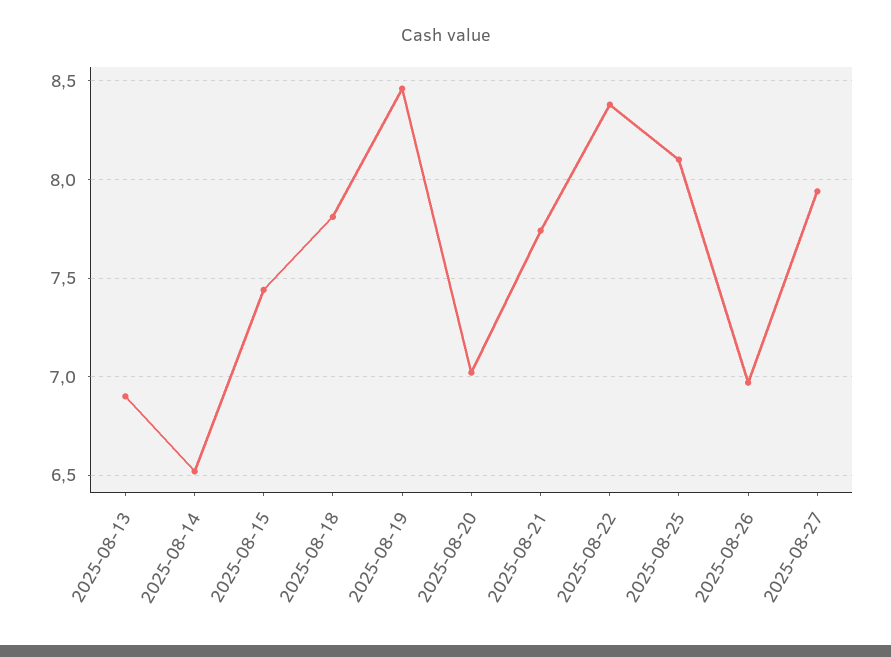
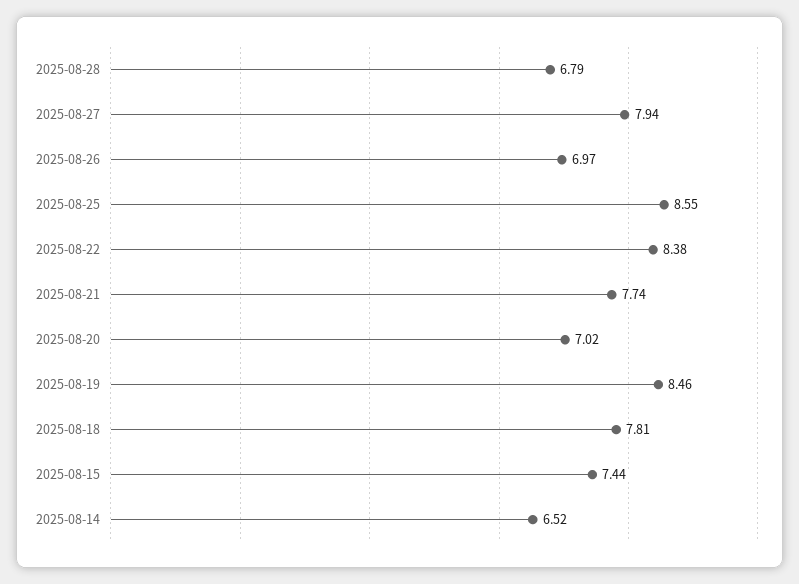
2025-08-13: 6.9 -> none
2025-08-25: 8.1 -> 8.55
2025-08-28: none -> 6.79

